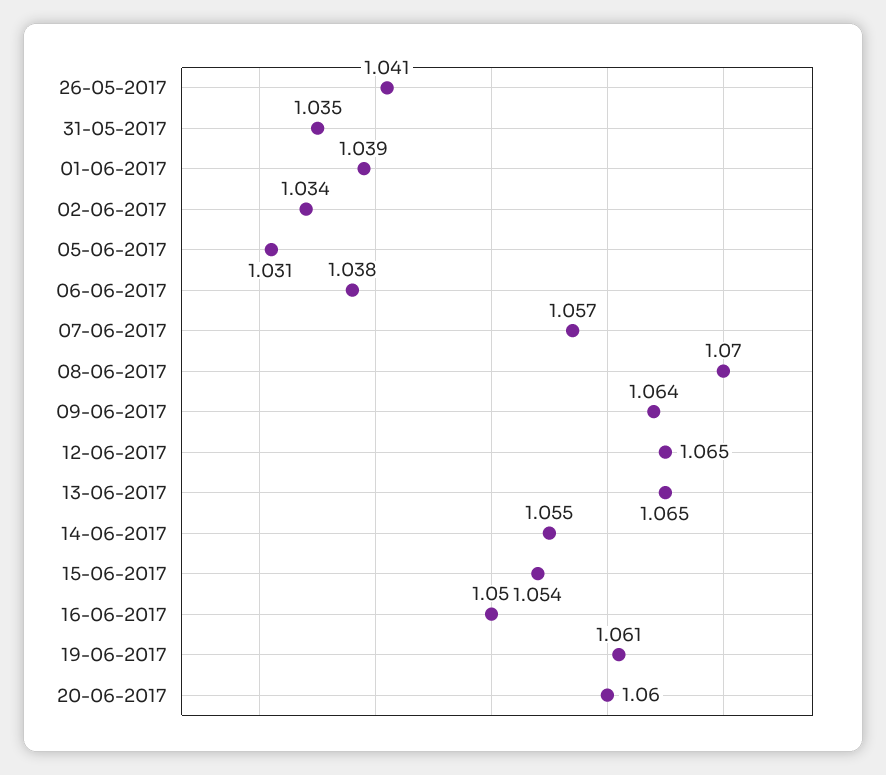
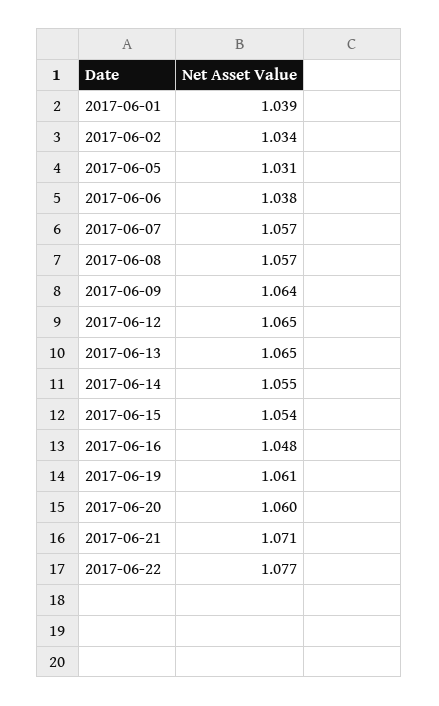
26-05-2017: 1.041 -> none
31-05-2017: 1.035 -> none
08-06-2017: 1.07 -> 1.057
16-06-2017: 1.05 -> 1.048
2017-06-21: none -> 1.071
2017-06-22: none -> 1.077

